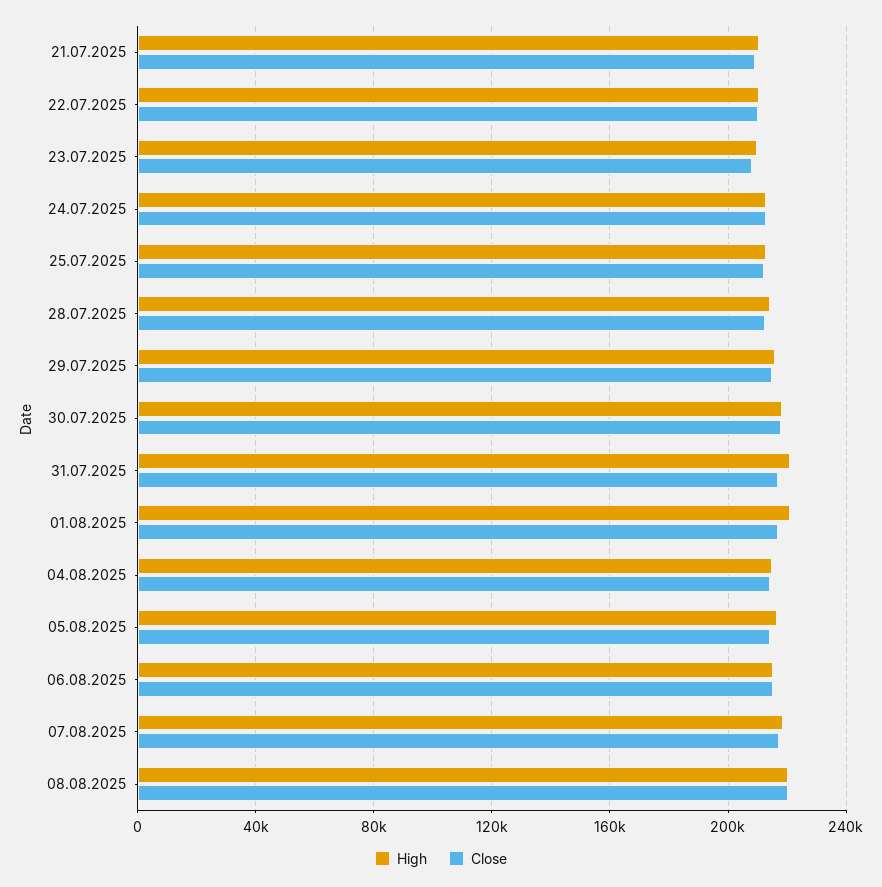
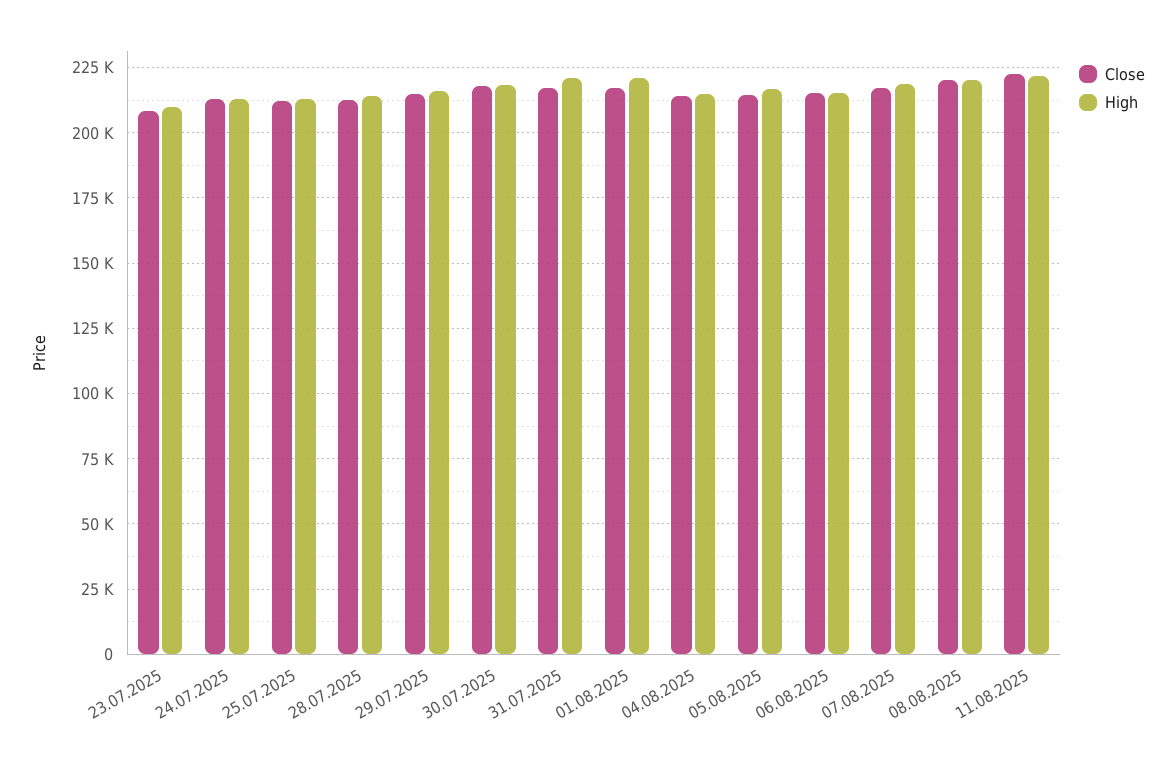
High, 21.07.2025: 210000 -> none
Close, 21.07.2025: 210000 -> none
High, 22.07.2025: 210000 -> none
Close, 22.07.2025: 210000 -> none
Close, 11.08.2025: none -> 222500
High, 11.08.2025: none -> 222500

